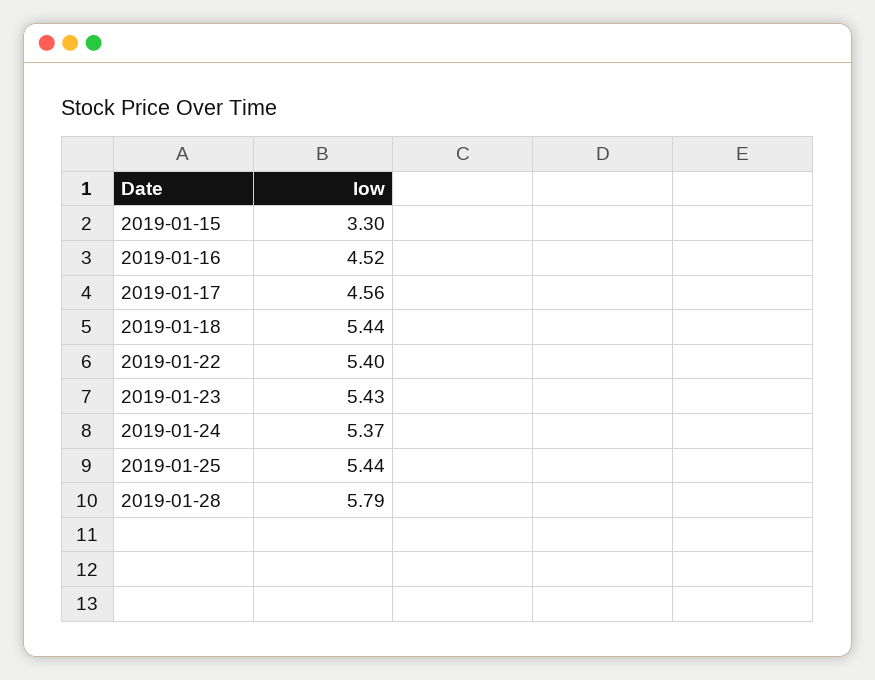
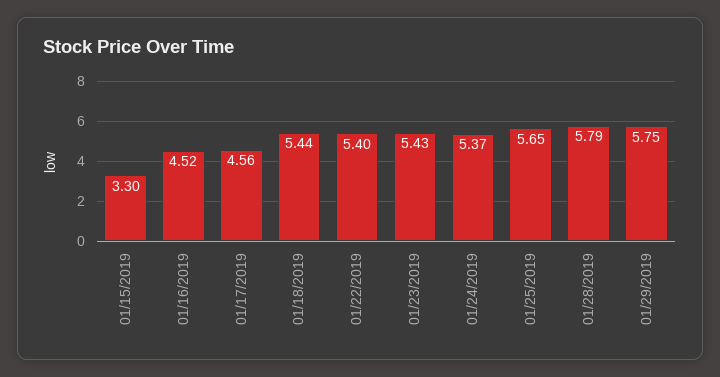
2019-01-25: 5.44 -> 5.65
01/29/2019: none -> 5.75

